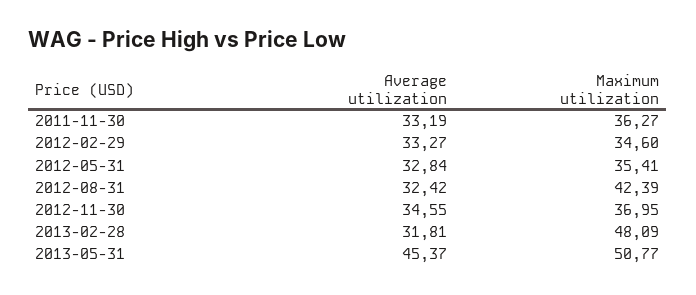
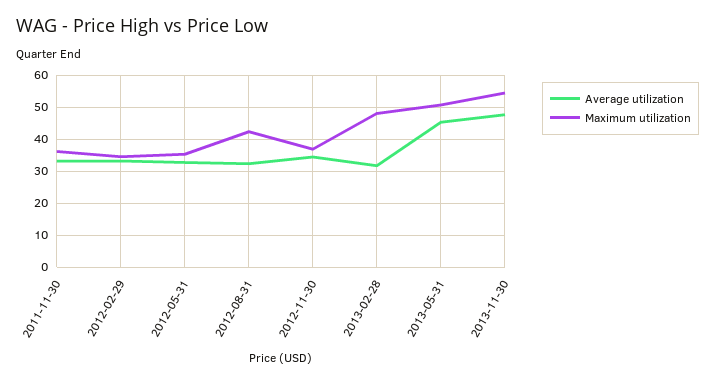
Average utilization, 2013-11-30: none -> 48
Maximum utilization, 2013-11-30: none -> 54

